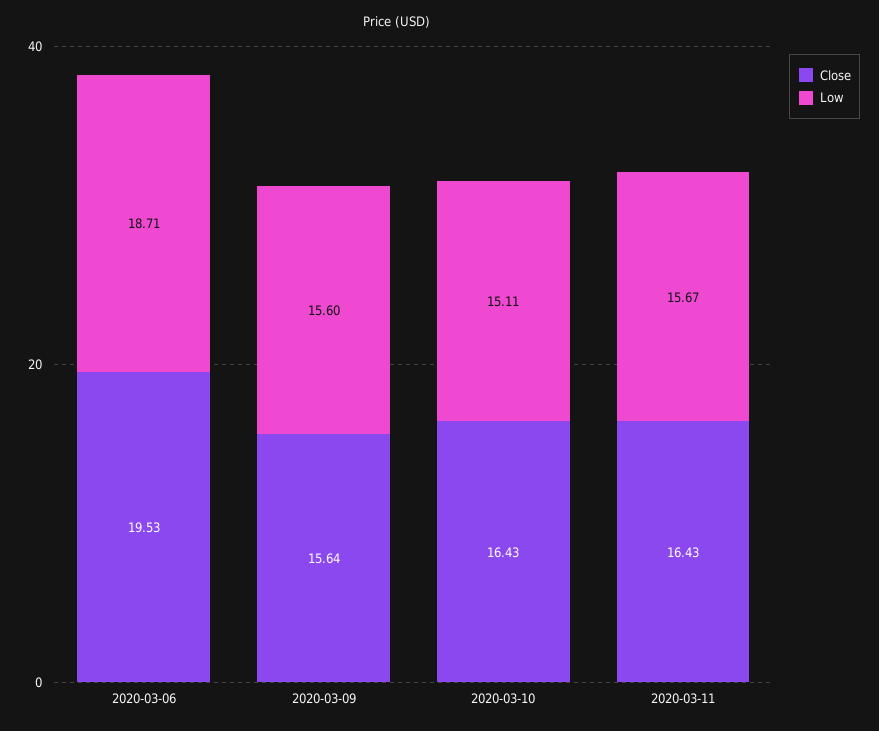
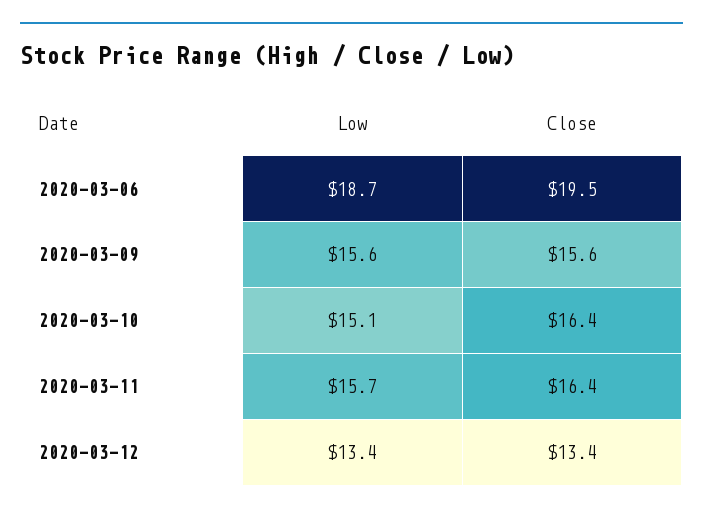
Low, 2020-03-12: none -> 13.4
Close, 2020-03-12: none -> 13.4

